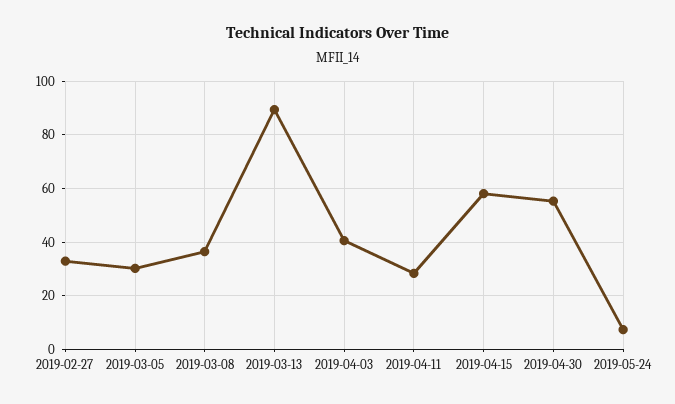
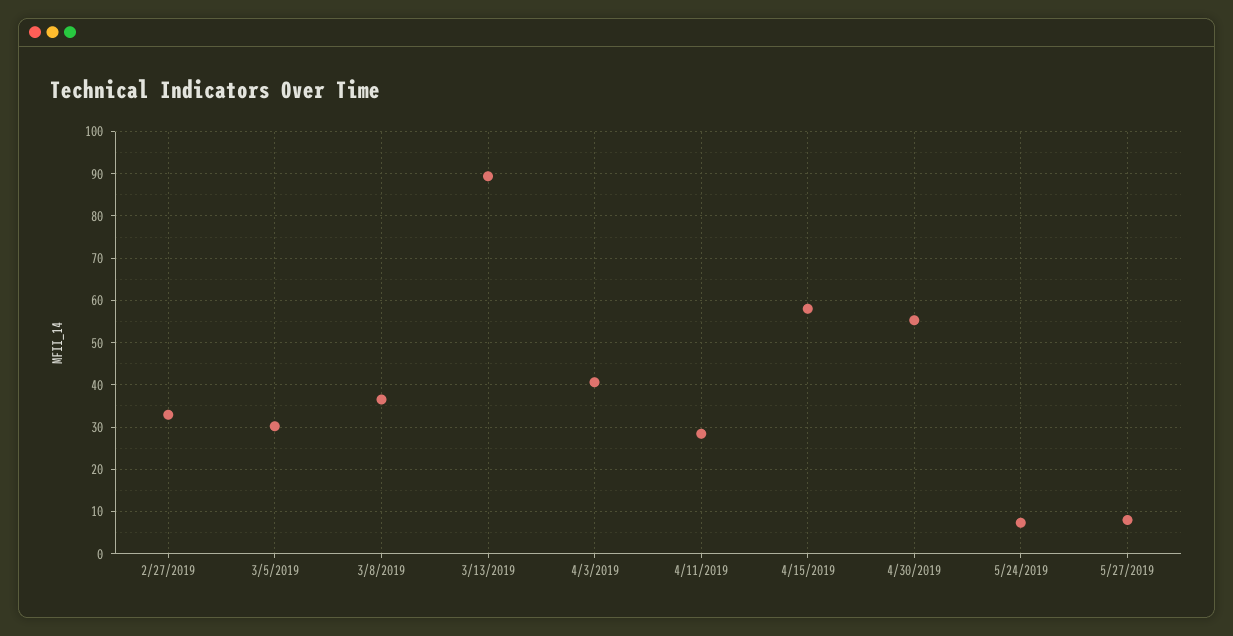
5/27/2019: none -> 8

